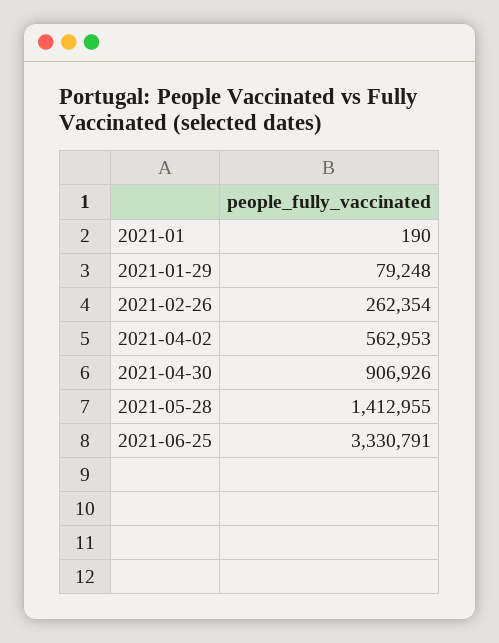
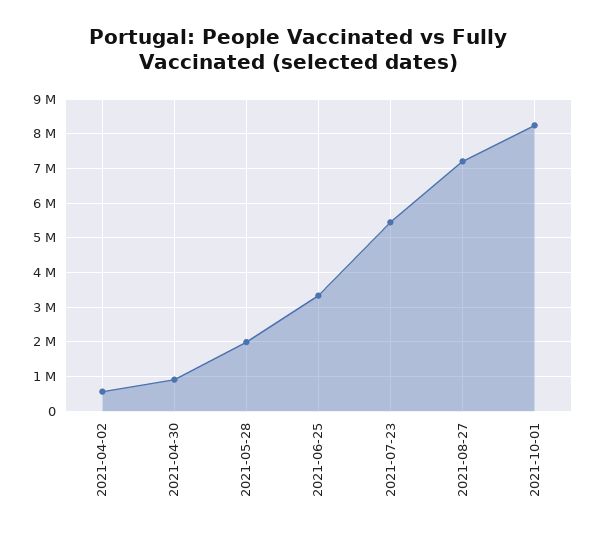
2021-01: 190 -> none
2021-01-29: 79248 -> none
2021-02-26: 262354 -> none
2021-05-28: 1412955 -> 2000000
2021-07-23: none -> 5400000
2021-08-27: none -> 7200000
2021-10-01: none -> 8200000

